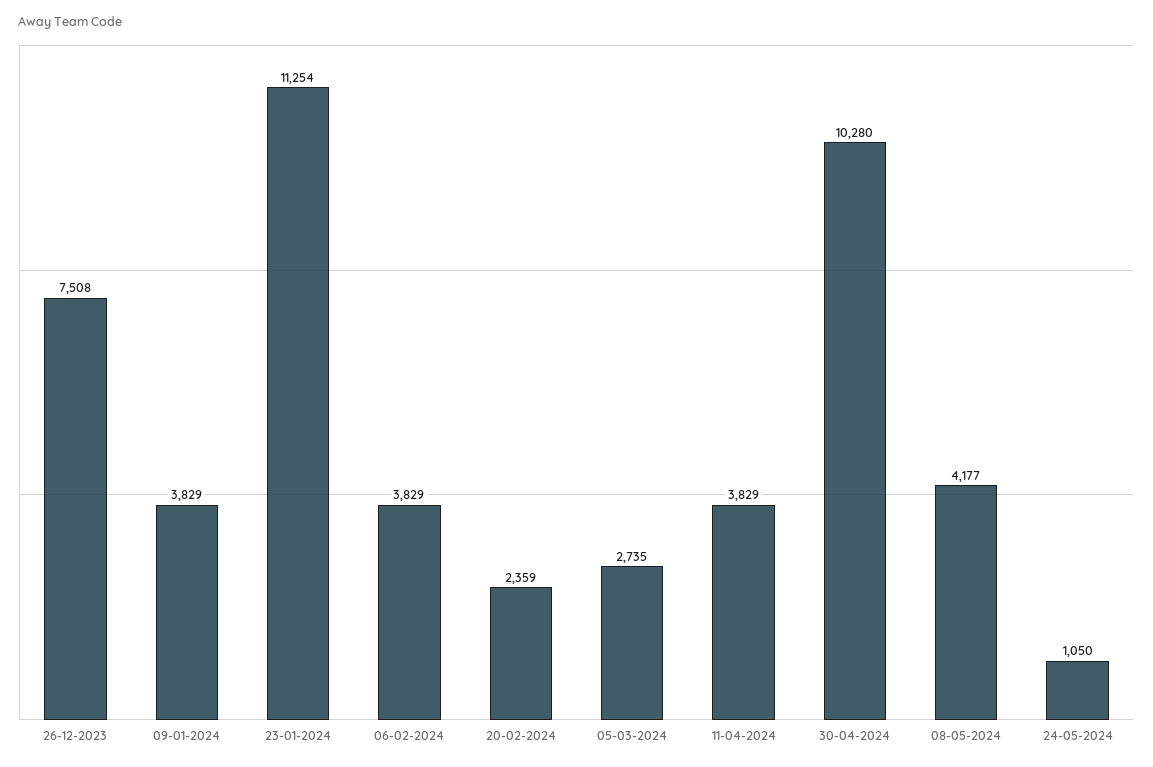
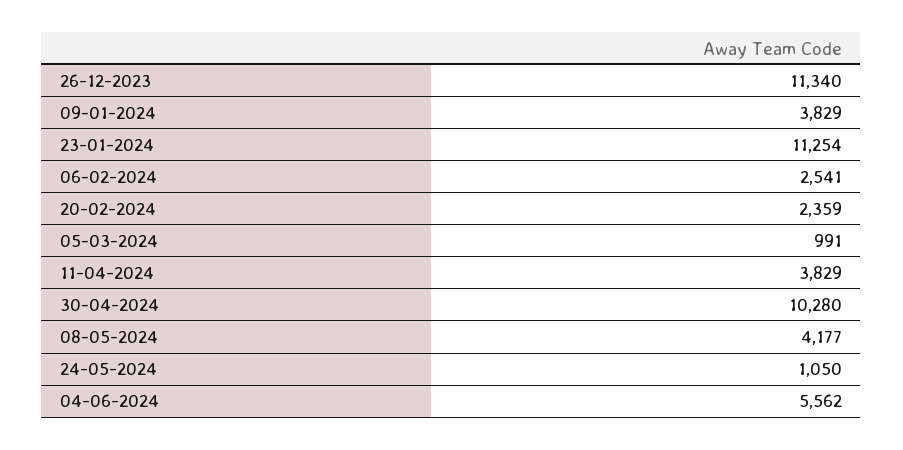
26-12-2023: 7508 -> 11340
06-02-2024: 3829 -> 2541
05-03-2024: 2735 -> 991
04-06-2024: none -> 5562

